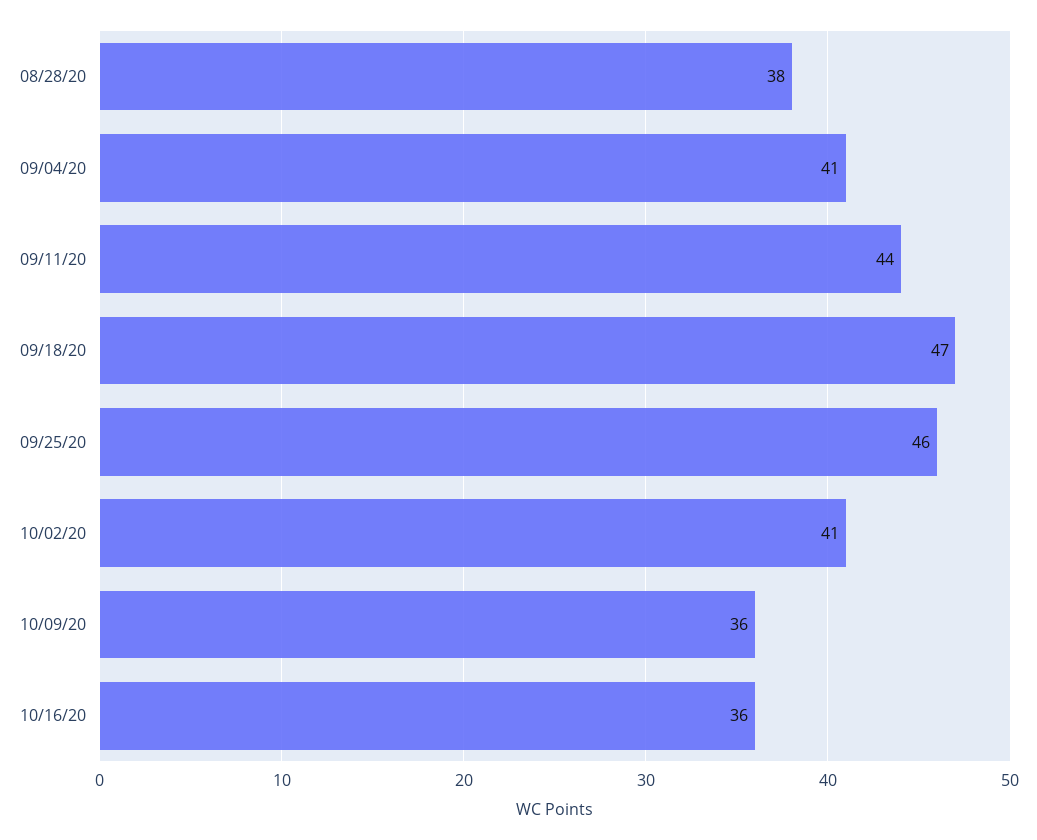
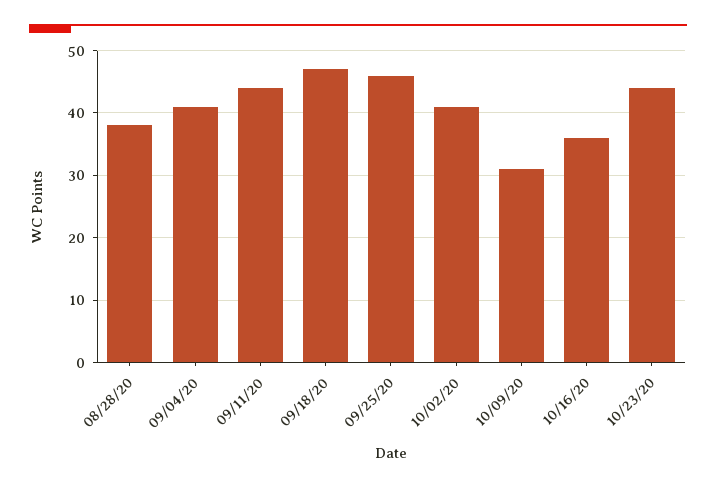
10/09/20: 36 -> 31
10/23/20: none -> 44

